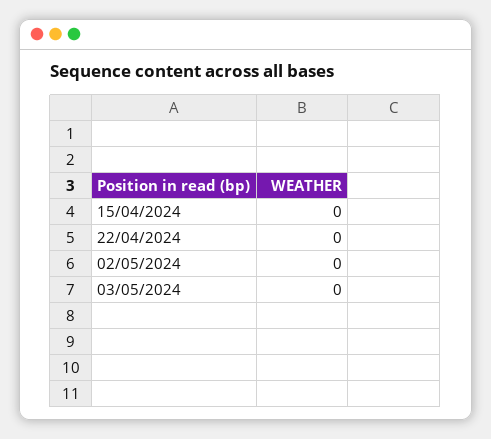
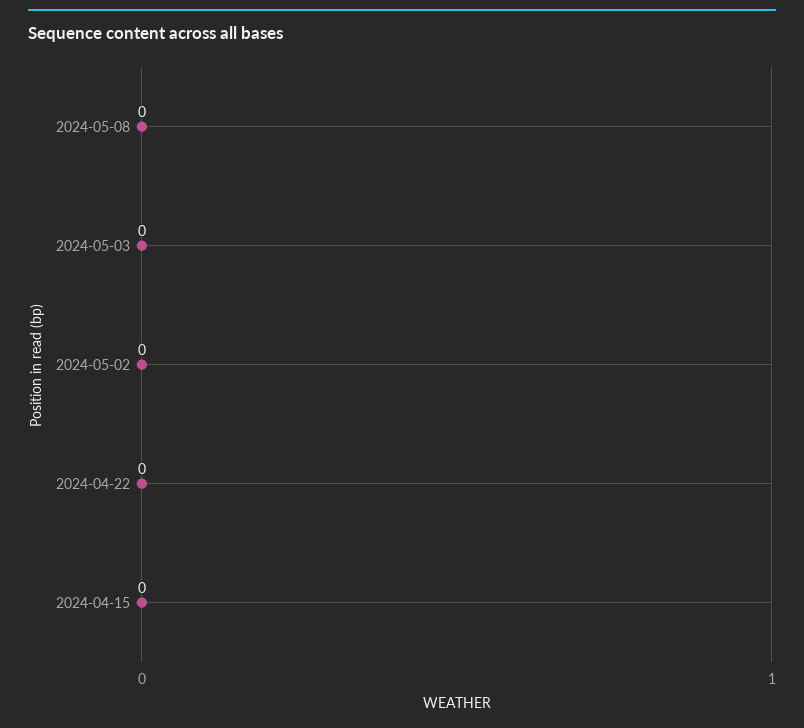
2024-05-08: none -> 0

